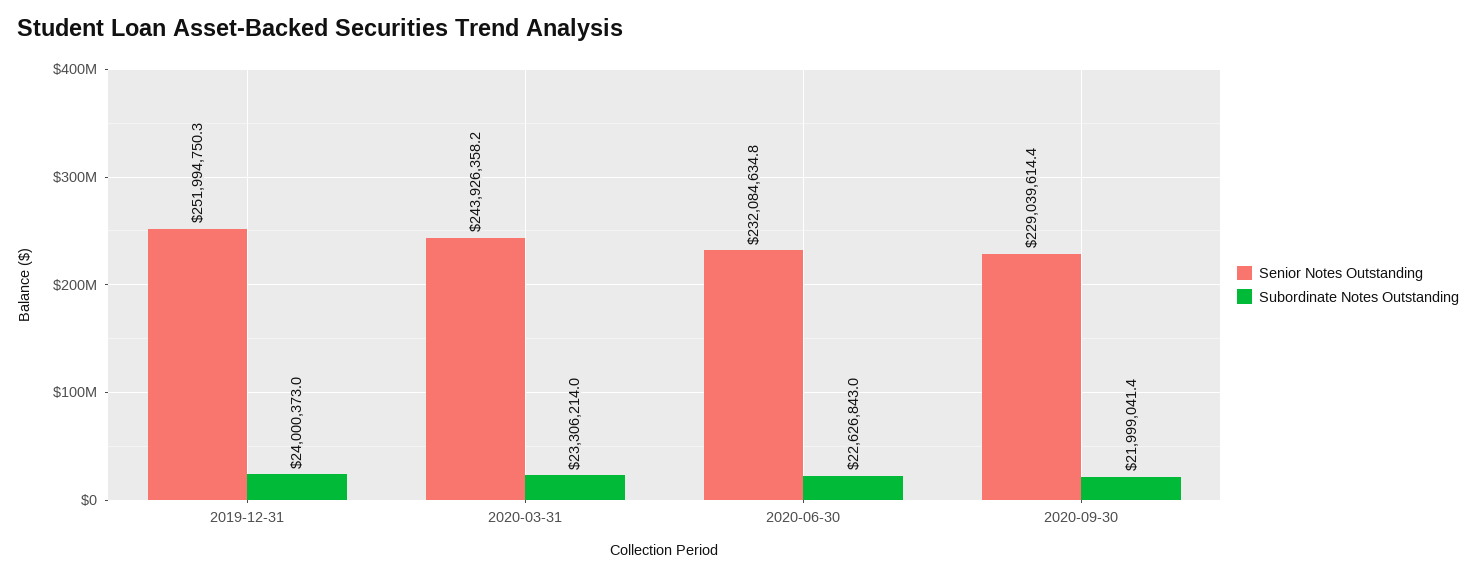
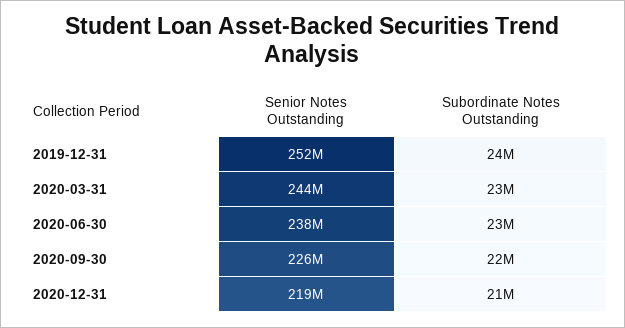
Senior Notes Outstanding, 2020-06-30: 232084634.8 -> 238000000
Senior Notes Outstanding, 2020-09-30: 229039614.4 -> 226000000
Senior Notes Outstanding, 2020-12-31: none -> 219000000
Subordinate Notes Outstanding, 2020-12-31: none -> 21000000

